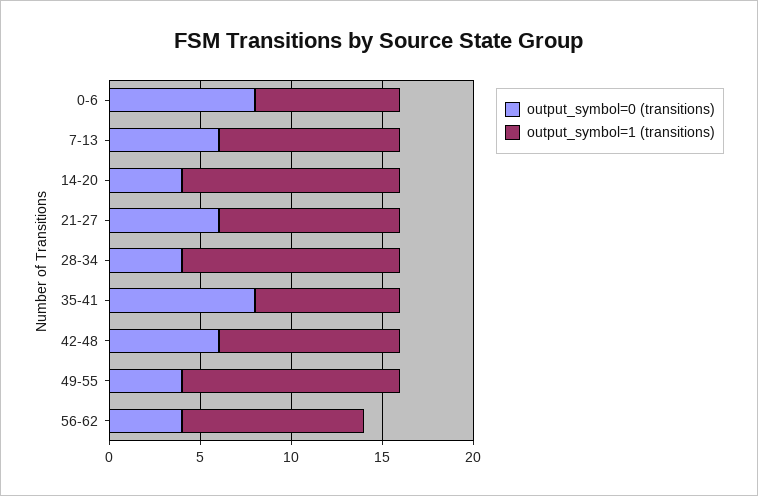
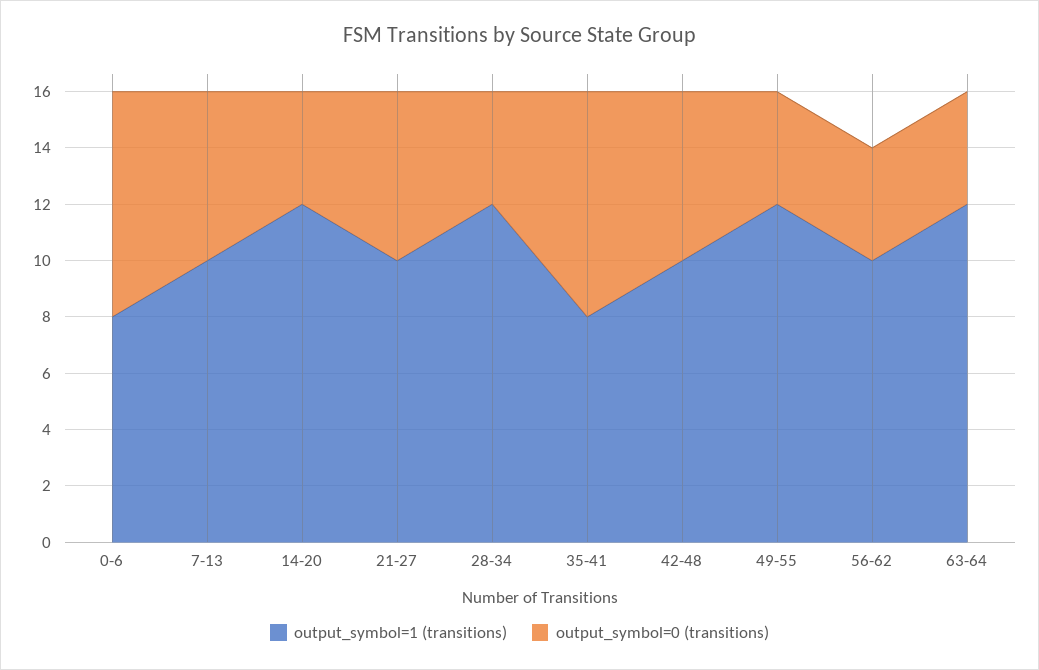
output_symbol=1 (transitions), 63-64: none -> 12
output_symbol=0 (transitions), 63-64: none -> 4

